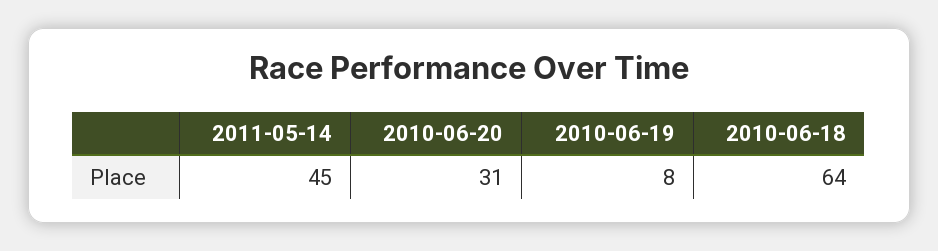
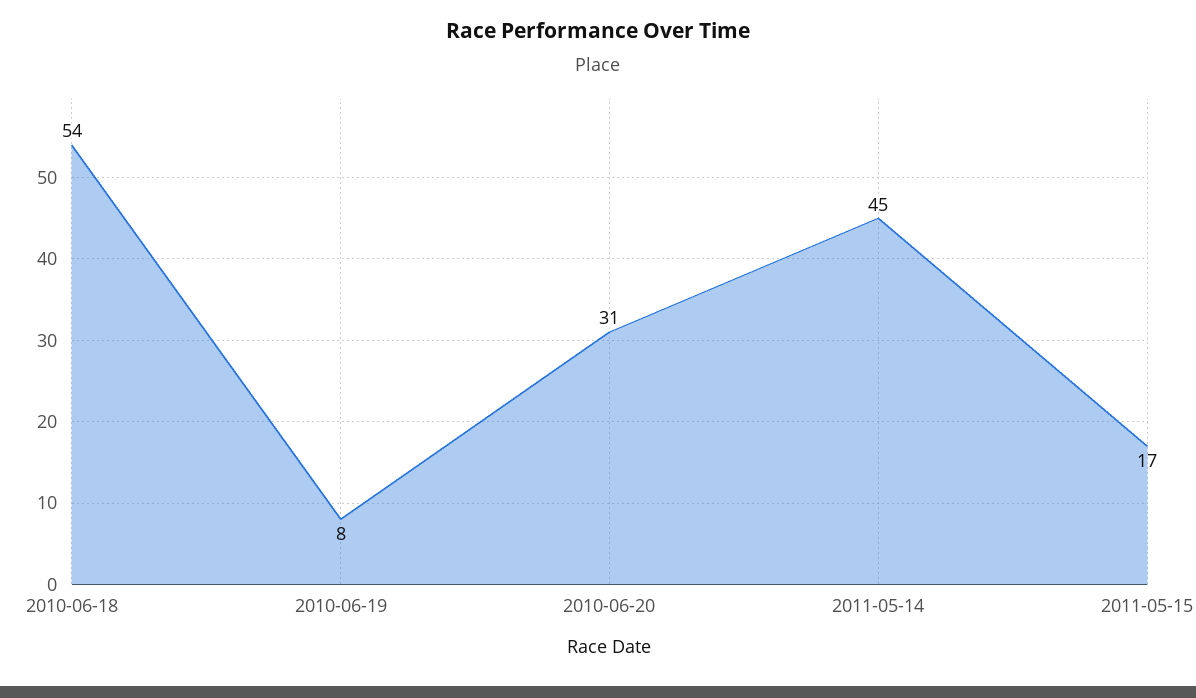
2010-06-18: 64 -> 54
2011-05-15: none -> 17

